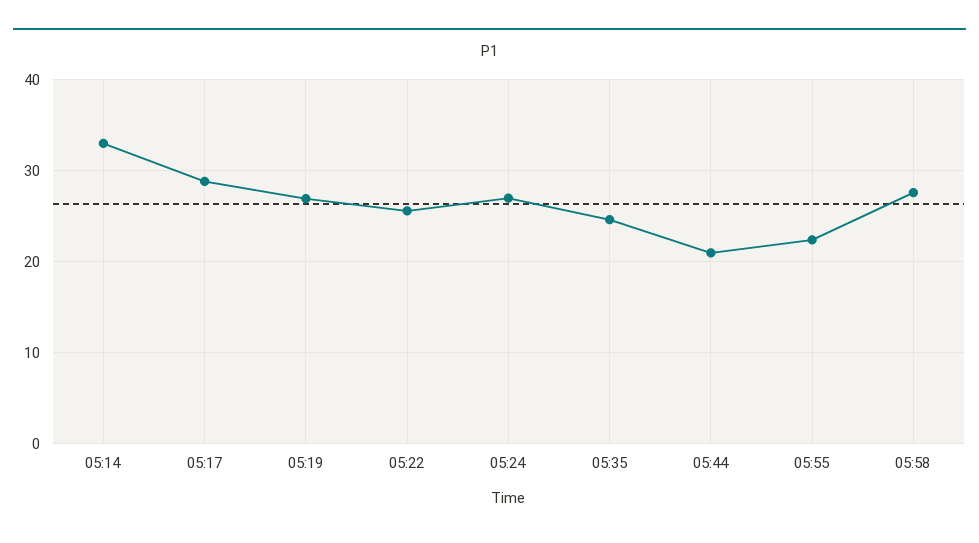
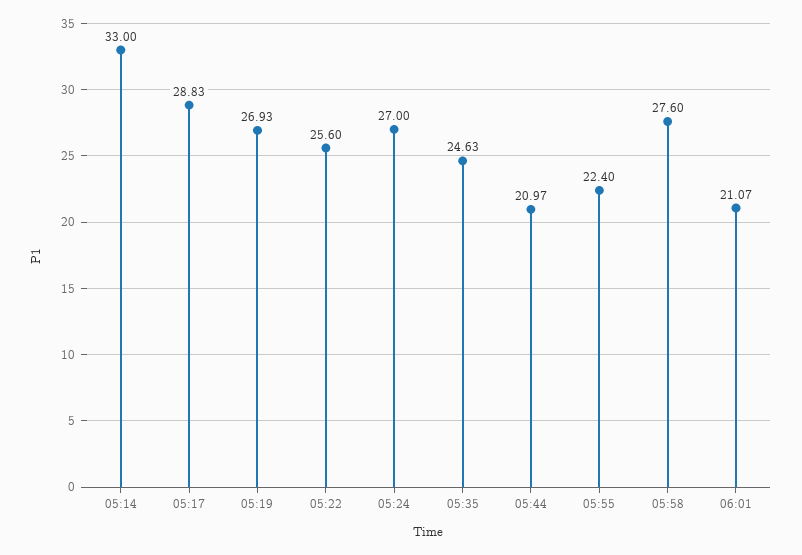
06:01: none -> 21.07

